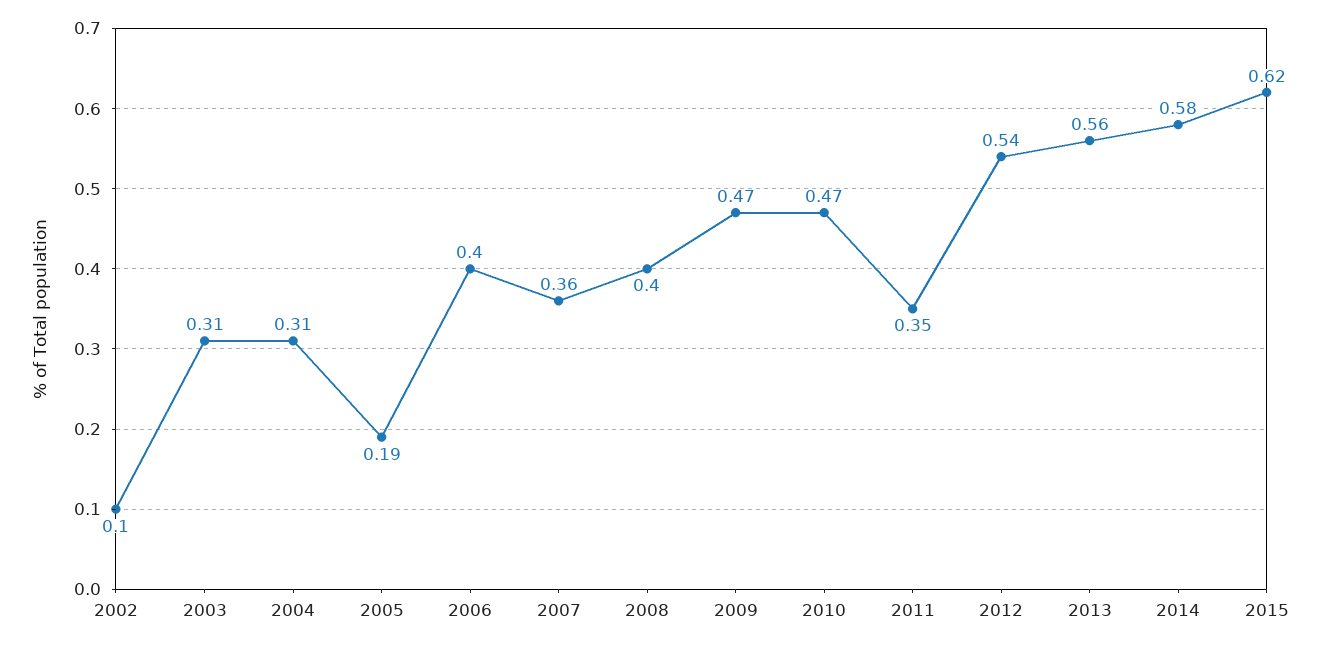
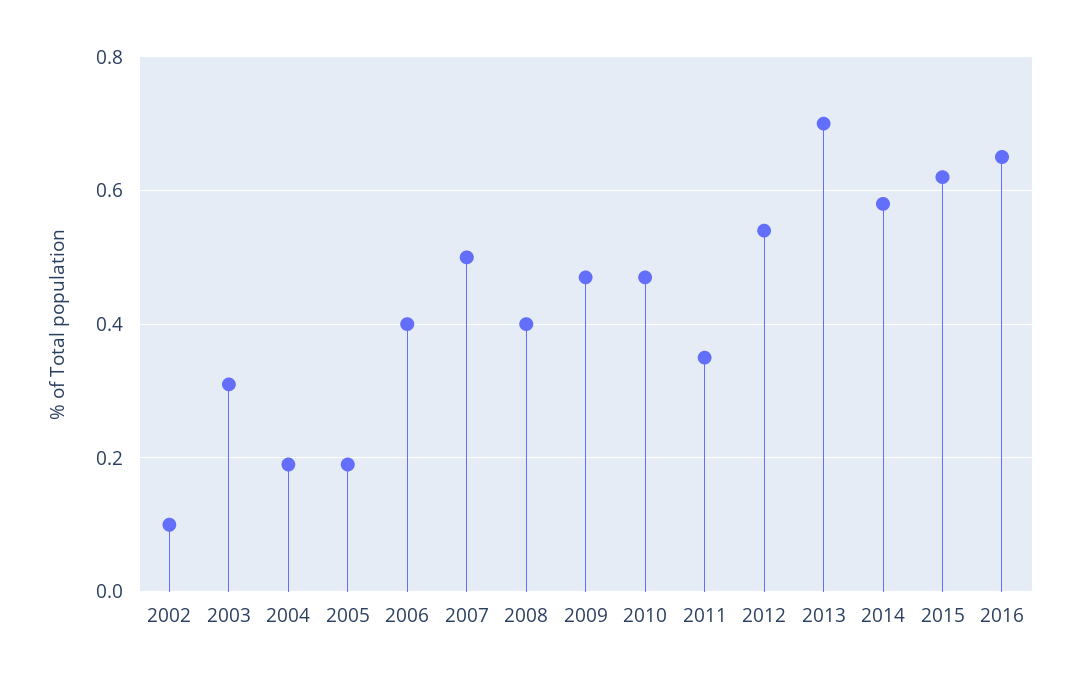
2004: 0.31 -> 0.2
2007: 0.36 -> 0.5
2013: 0.56 -> 0.7
2016: none -> 0.65

